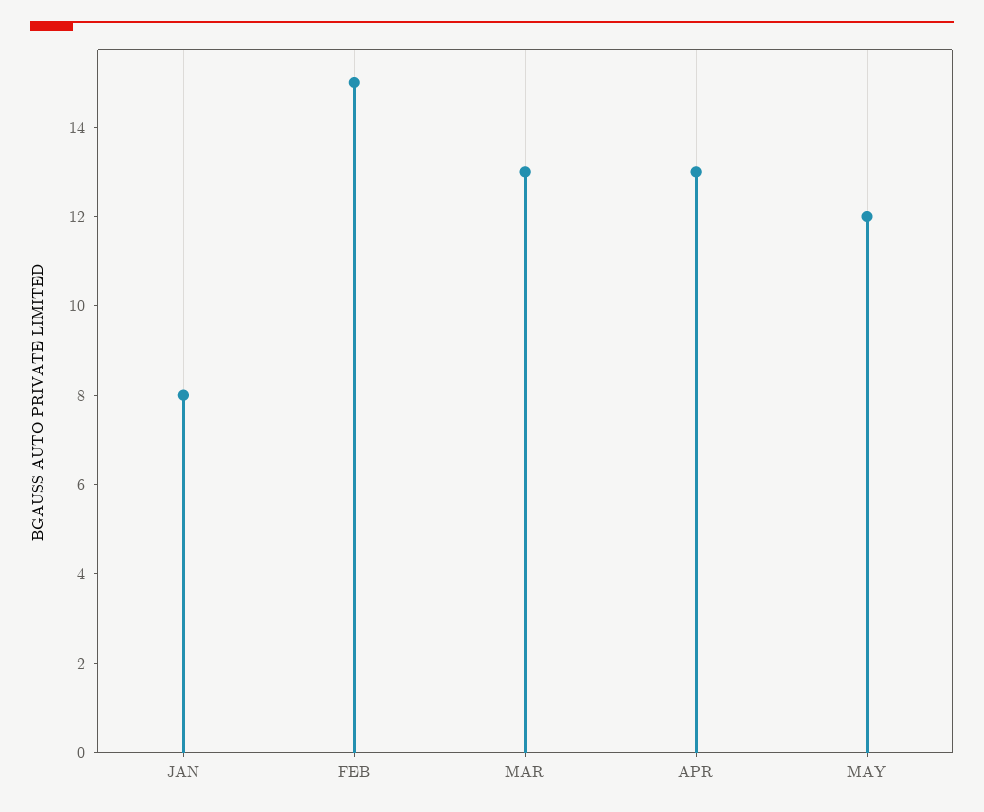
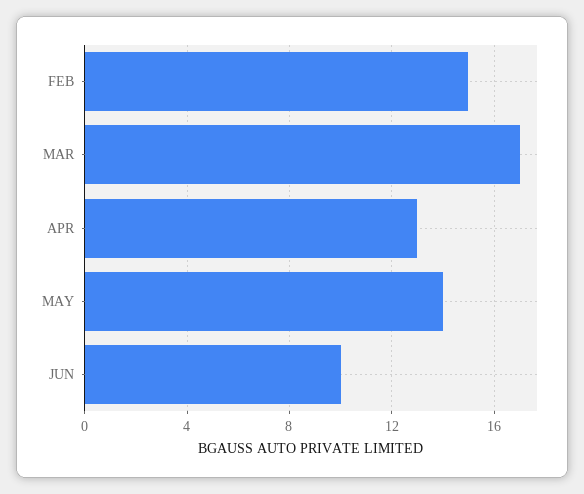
JAN: 8 -> none
MAR: 13 -> 17
MAY: 12 -> 14
JUN: none -> 10

